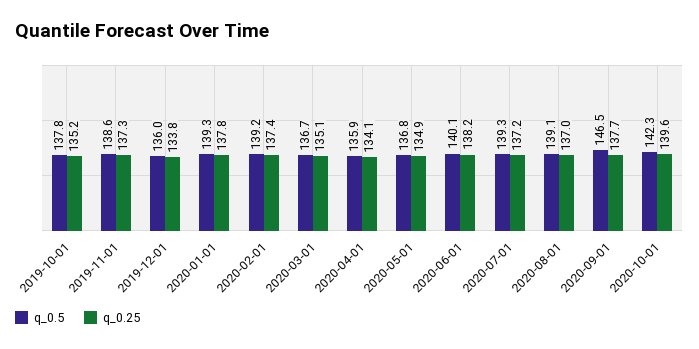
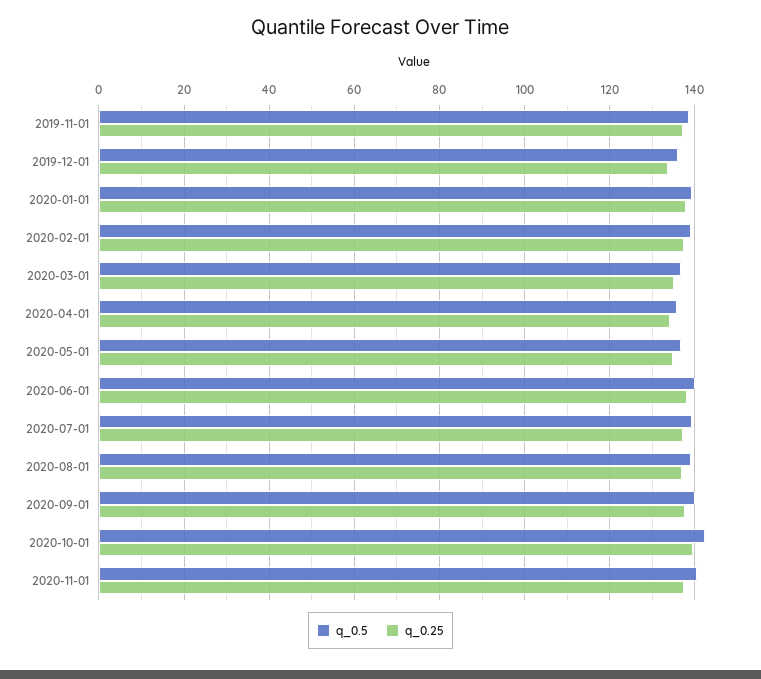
q_0.5, 2019-10-01: 137.8 -> none
q_0.25, 2019-10-01: 135.2 -> none
q_0.5, 2020-09-01: 146.5 -> 140
q_0.5, 2020-11-01: none -> 140
q_0.25, 2020-11-01: none -> 138

